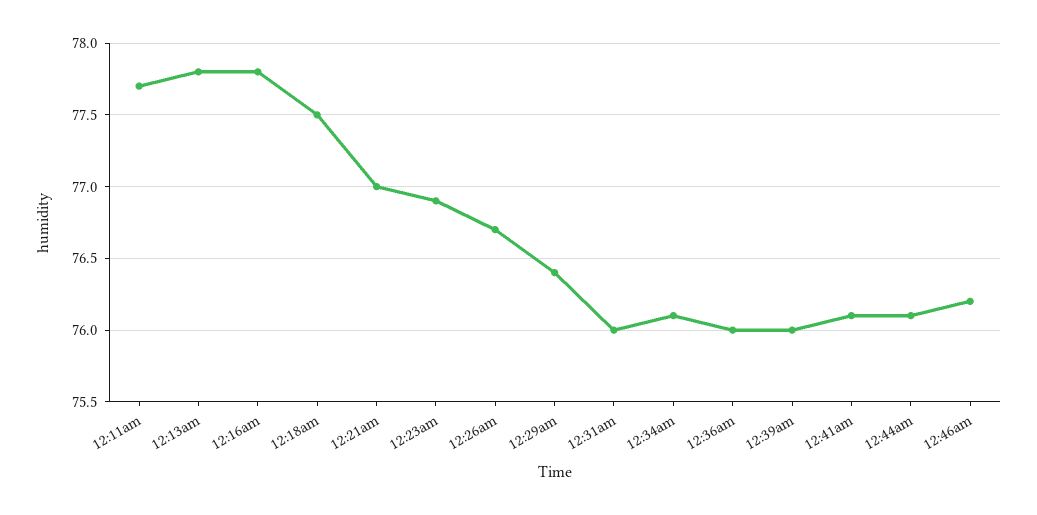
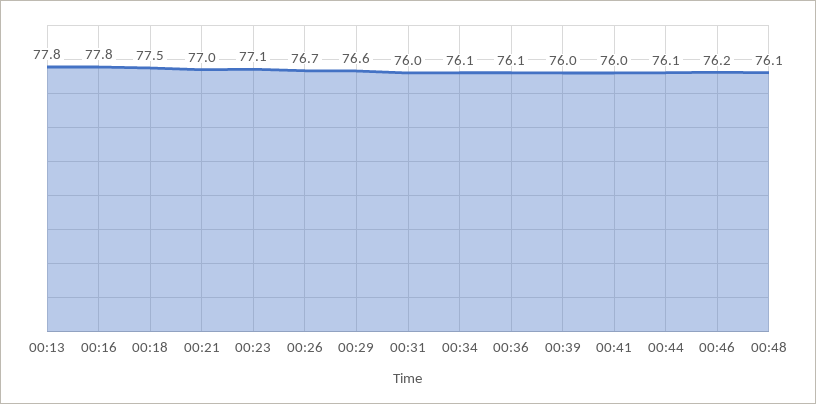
12:11am: 77.7 -> none
12:23am: 76.9 -> 77.1
12:29am: 76.4 -> 76.6
12:36am: 76 -> 76.1
12:41am: 76.1 -> 76
00:48: none -> 76.1

